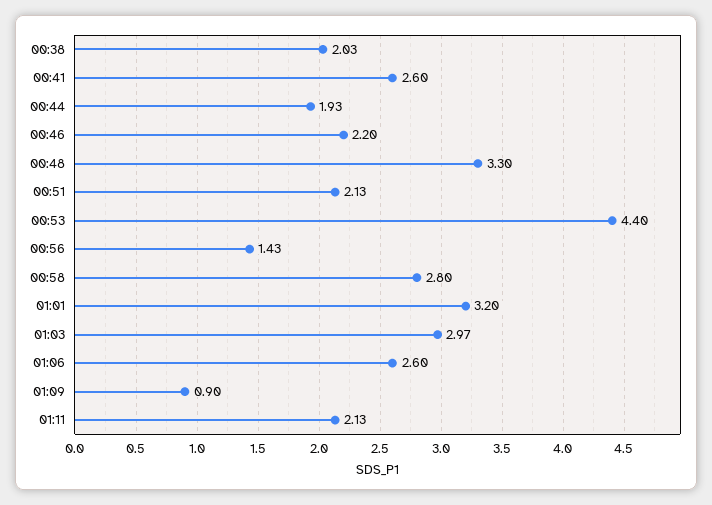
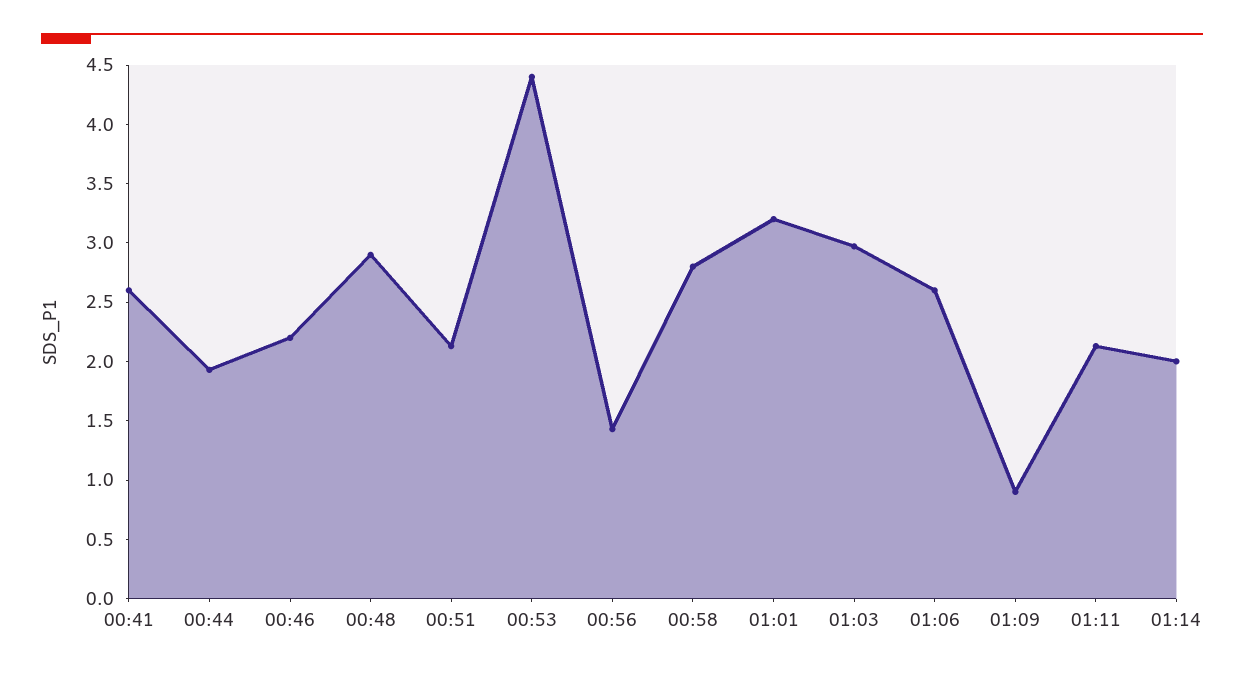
00:38: 2.03 -> none
00:48: 3.3 -> 2.9
01:14: none -> 2

